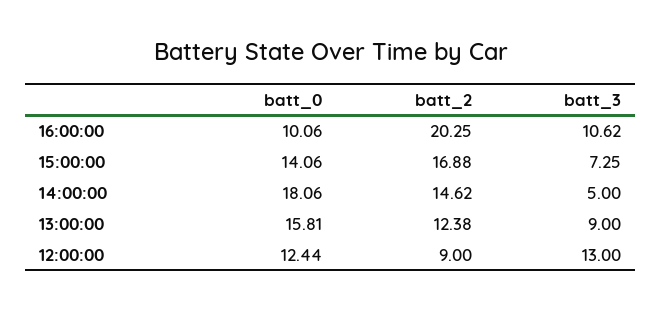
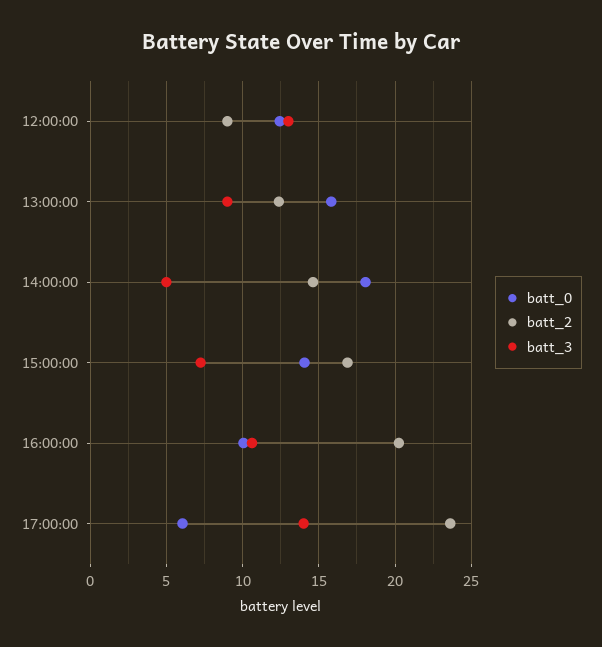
batt_0, 17:00:00: none -> 6
batt_2, 17:00:00: none -> 23.5
batt_3, 17:00:00: none -> 14

